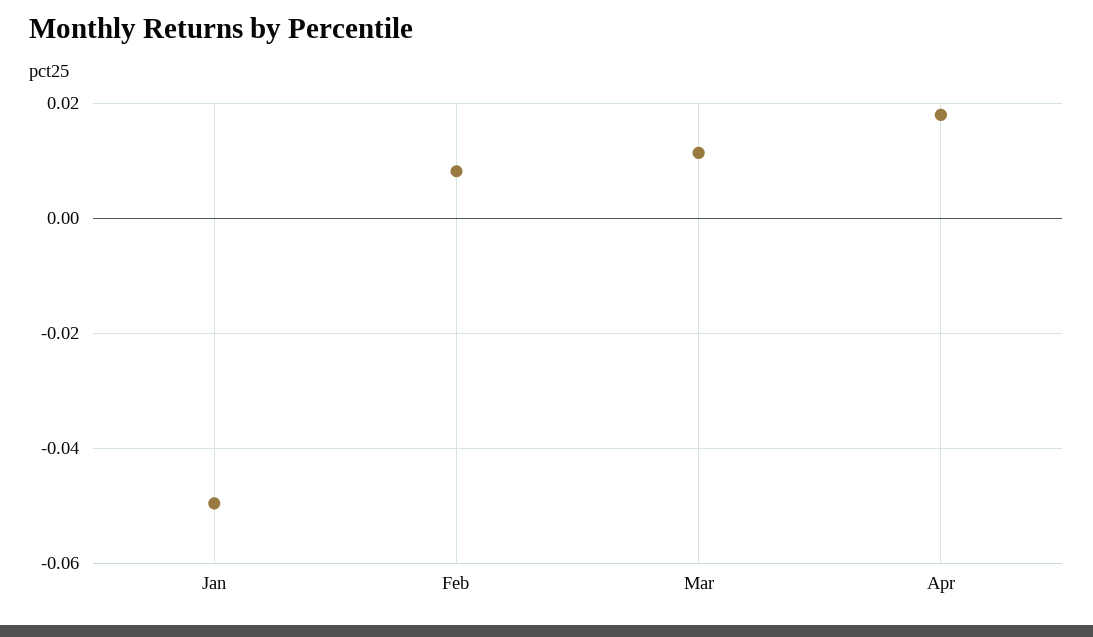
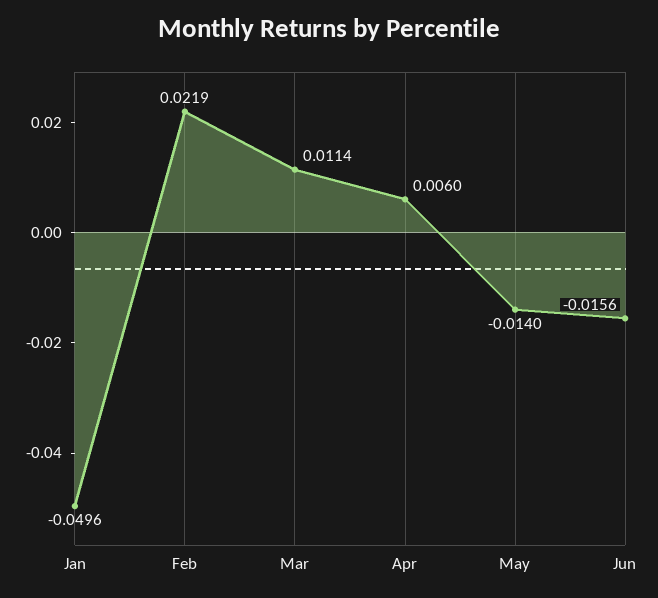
Feb: 0.008 -> 0.0219
Apr: 0.018 -> 0.006
May: none -> -0.014
Jun: none -> -0.0156

